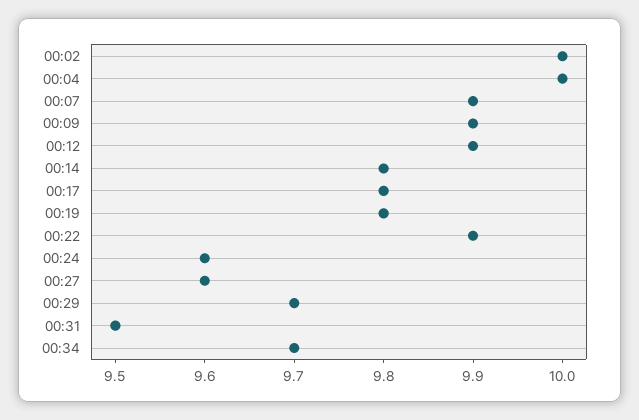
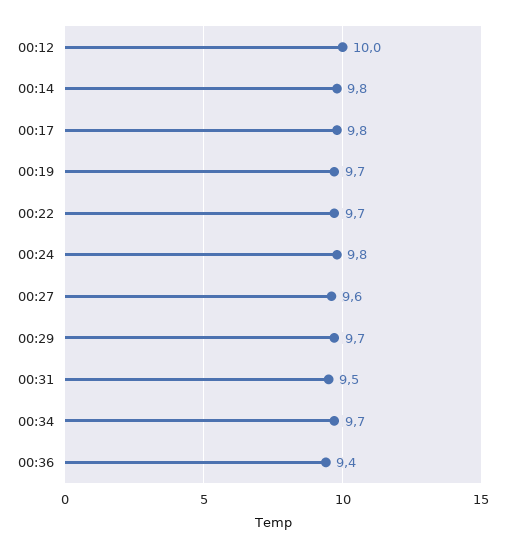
00:02: 10 -> none
00:04: 10 -> none
00:07: 9.9 -> none
00:09: 9.9 -> none
00:12: 9.9 -> 10
00:19: 9.8 -> 9.7
00:22: 9.9 -> 9.7
00:24: 9.6 -> 9.8
00:36: none -> 9.4

